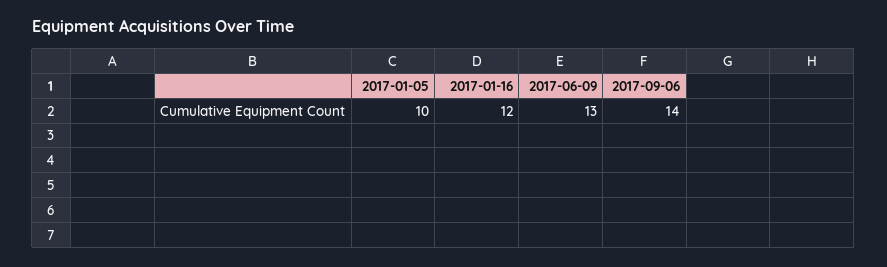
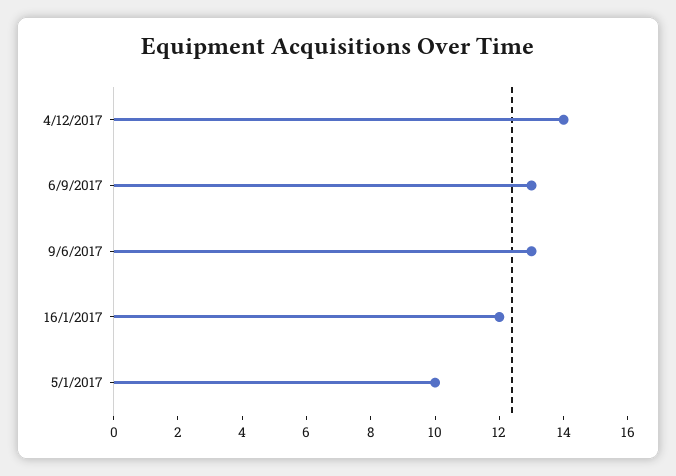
2017-09-06: 14 -> 13
4/12/2017: none -> 14

